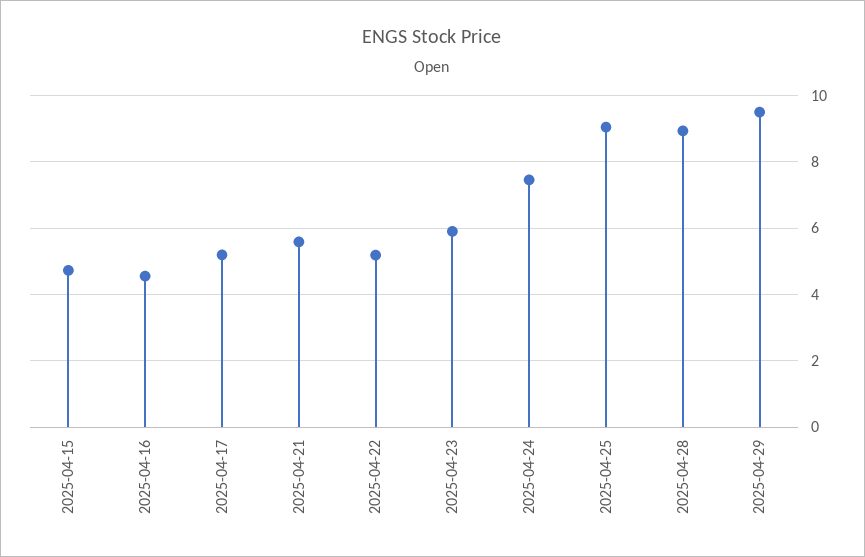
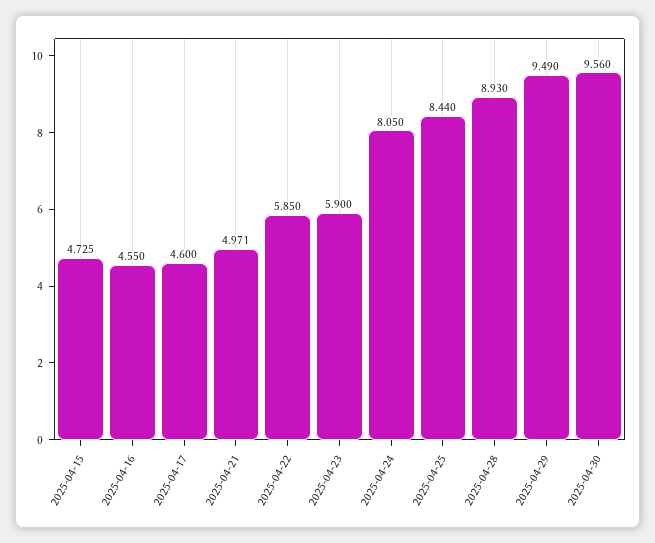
2025-04-17: 5.2 -> 4.6
2025-04-21: 5.6 -> 4.971
2025-04-22: 5.2 -> 5.85
2025-04-24: 7.4 -> 8.05
2025-04-25: 9 -> 8.44
2025-04-30: none -> 9.56

